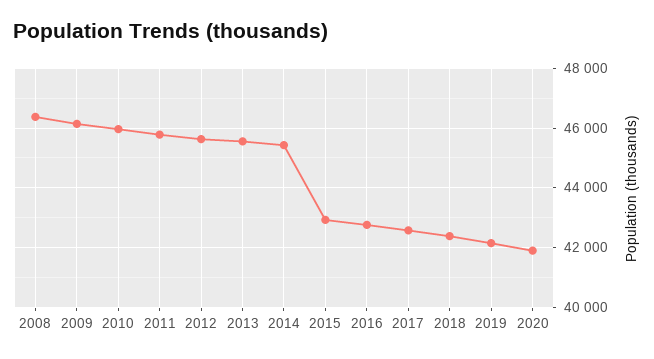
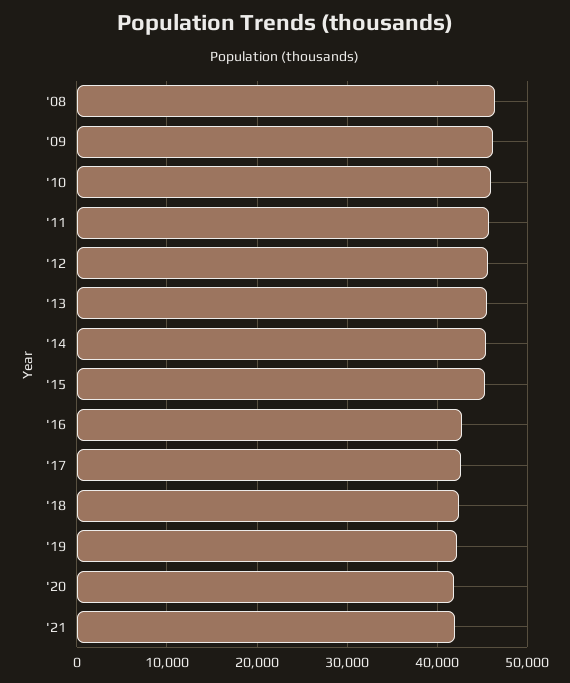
2015: 43000 -> 45000
'21: none -> 42000

